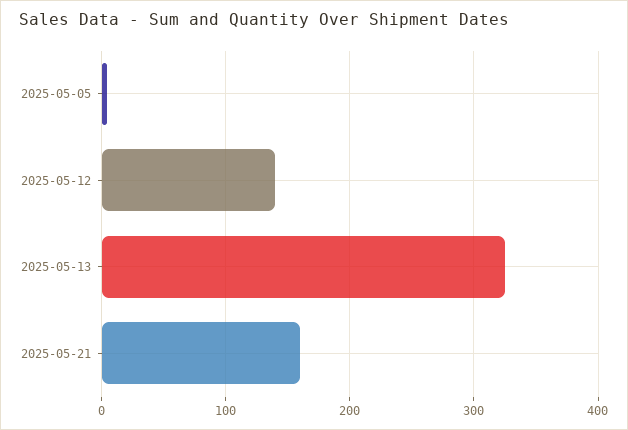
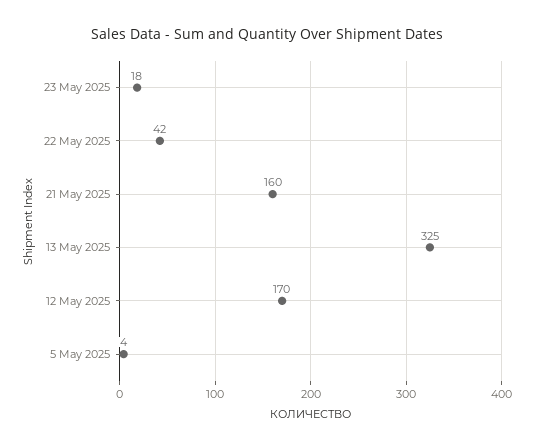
2025-05-12: 140 -> 170
23 May 2025: none -> 18
22 May 2025: none -> 42

